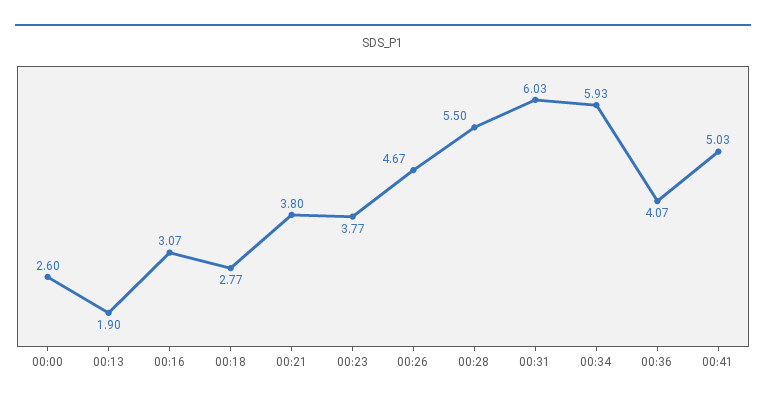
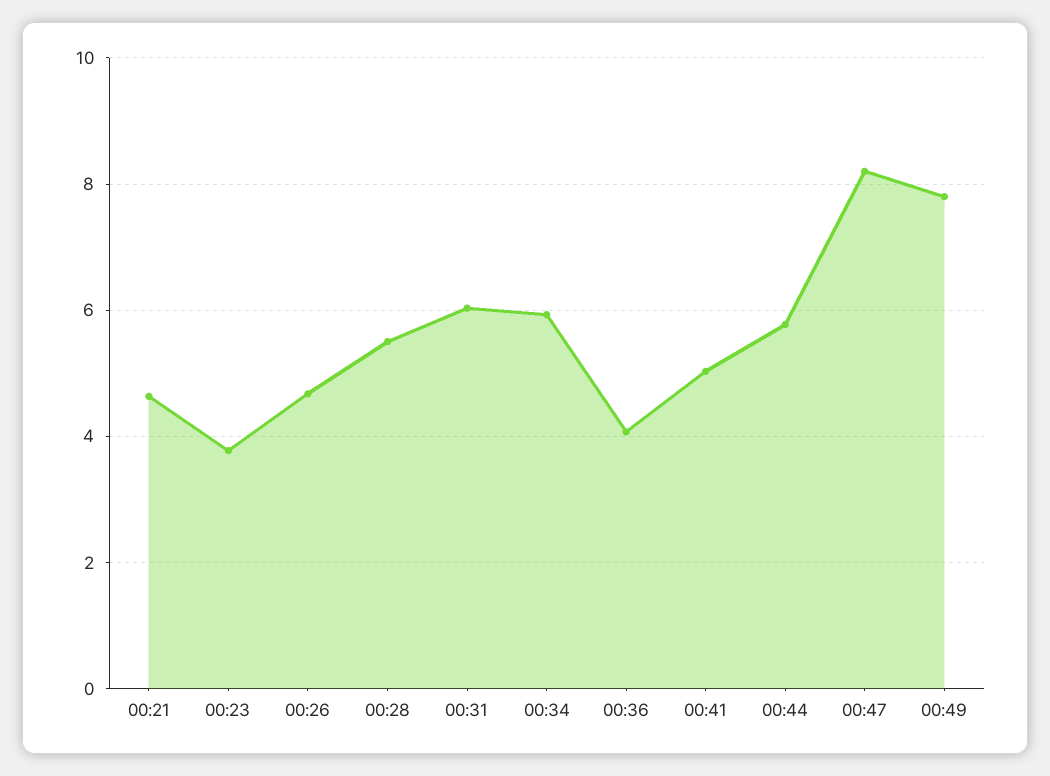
00:00: 2.6 -> none
00:13: 1.9 -> none
00:16: 3.07 -> none
00:18: 2.77 -> none
00:21: 3.8 -> 4.6
00:44: none -> 5.8
00:47: none -> 8.2
00:49: none -> 7.8

